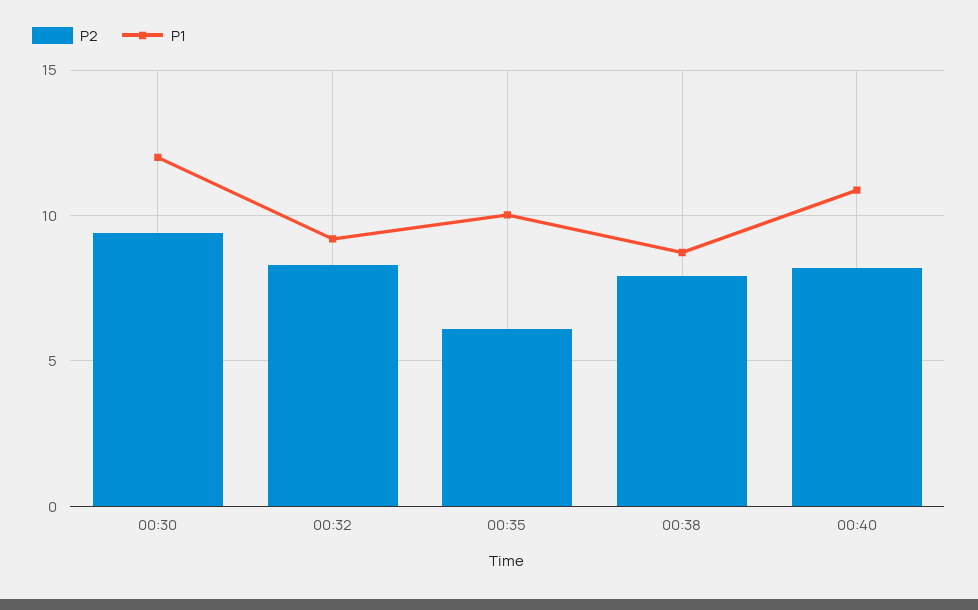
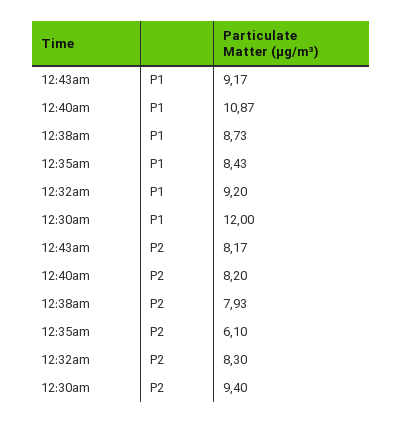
P1, 00:35: 10 -> 8.43
P1, 12:43am: none -> 9.17
P2, 12:43am: none -> 8.17

